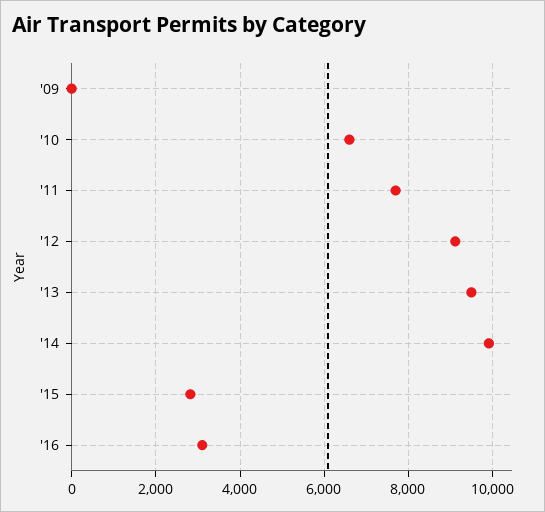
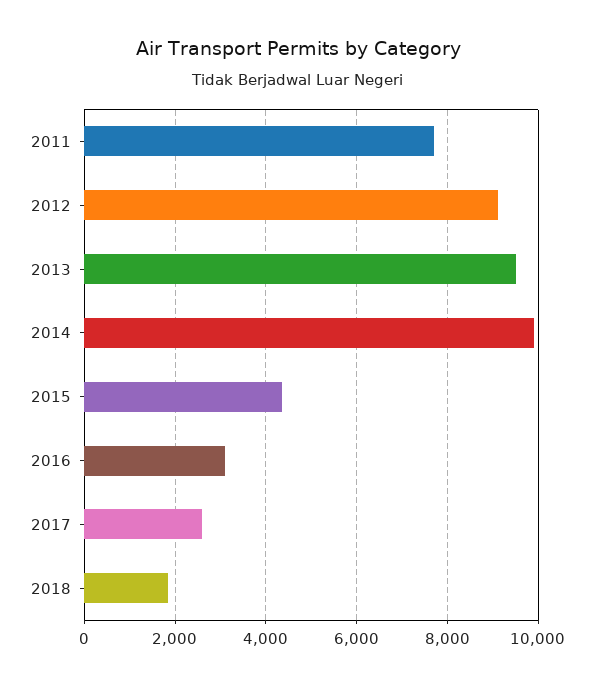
'09: 0 -> none
'10: 6600 -> none
'15: 2800 -> 4400
2017: none -> 2600
2018: none -> 1800

